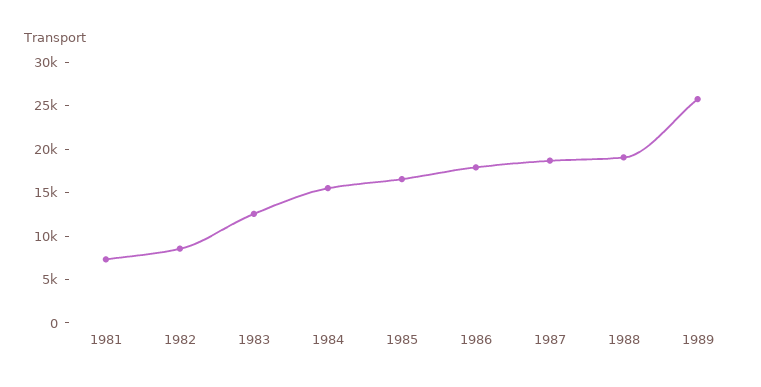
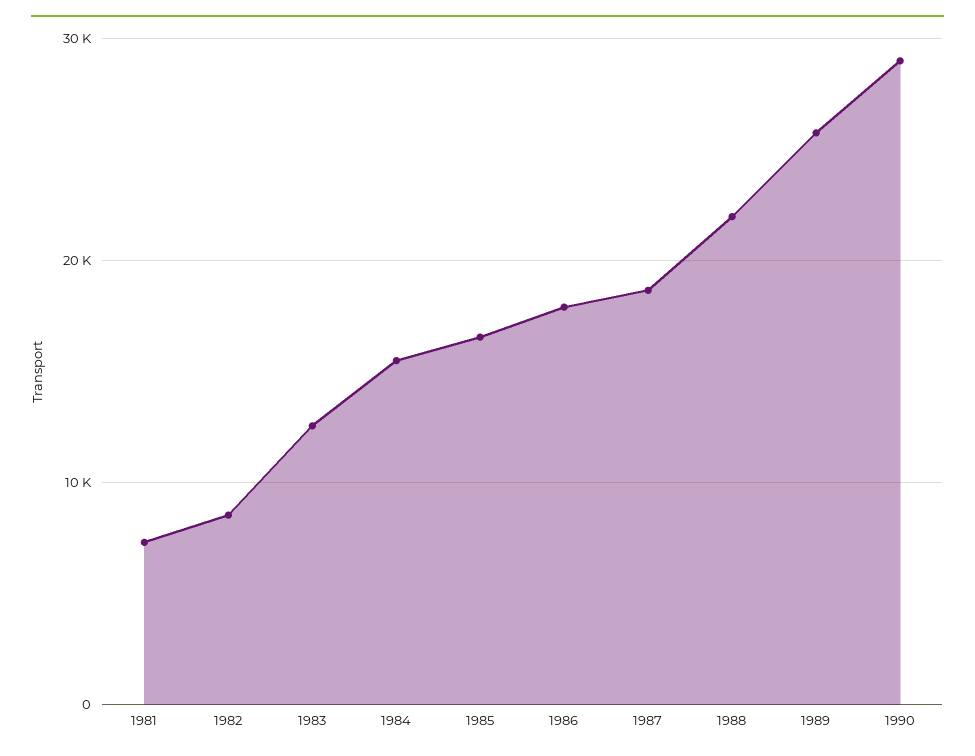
1988: 19000 -> 22000
1990: none -> 29000

